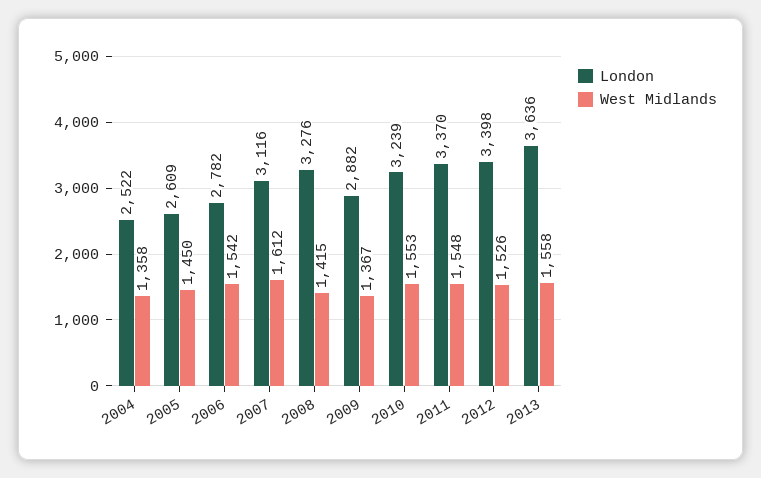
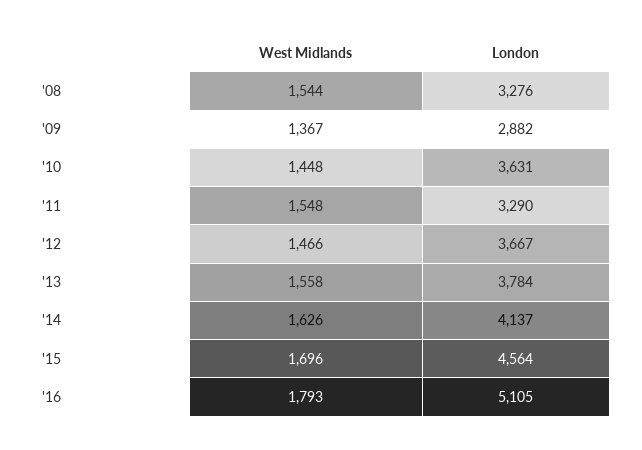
London, 2004: 2522 -> none
West Midlands, 2004: 1358 -> none
London, 2005: 2609 -> none
West Midlands, 2005: 1450 -> none
London, 2006: 2782 -> none
West Midlands, 2006: 1542 -> none
London, 2007: 3116 -> none
West Midlands, 2007: 1612 -> none
West Midlands, 2008: 1415 -> 1544
London, 2010: 3239 -> 3631
West Midlands, 2010: 1553 -> 1448
London, 2011: 3370 -> 3290
London, 2012: 3398 -> 3667
West Midlands, 2012: 1526 -> 1466
London, 2013: 3636 -> 3784
West Midlands, '14: none -> 1626
London, '14: none -> 4137
West Midlands, '15: none -> 1696
London, '15: none -> 4564
West Midlands, '16: none -> 1793
London, '16: none -> 5105

